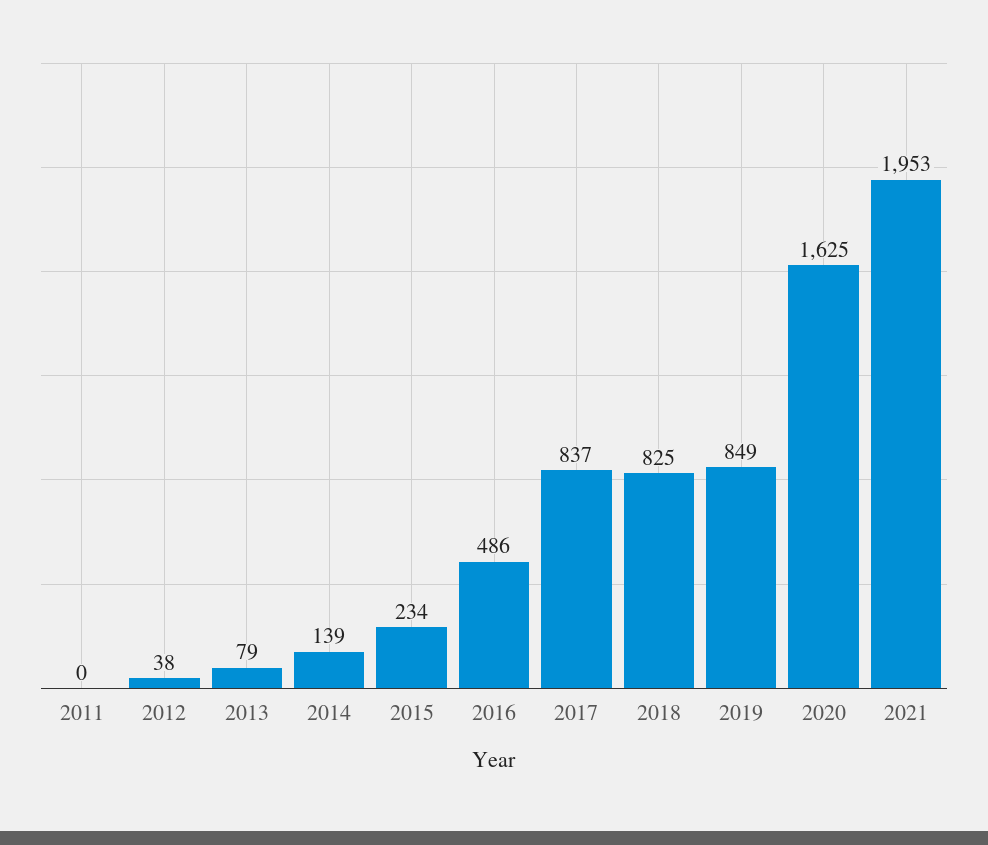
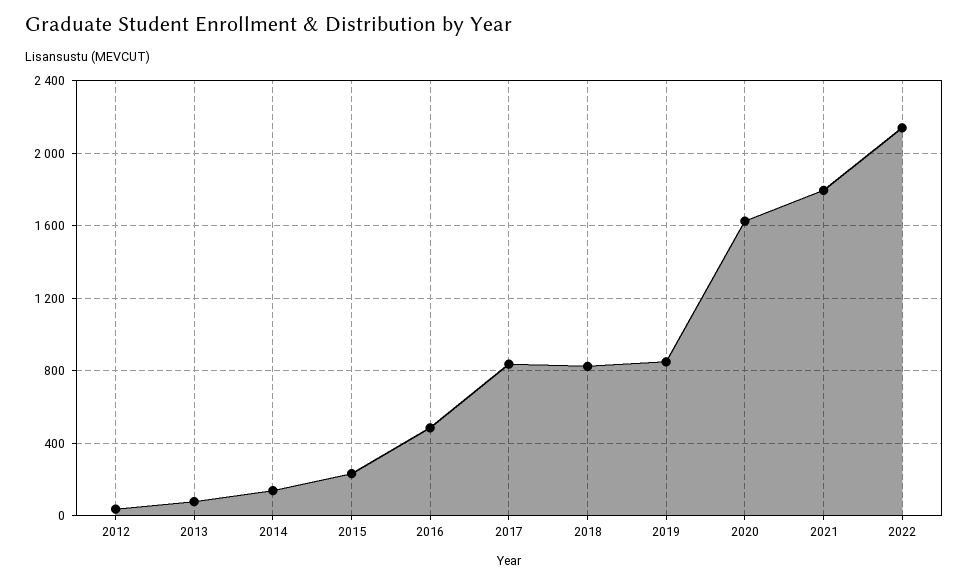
2011: 0 -> none
2021: 1953 -> 1800
2022: none -> 2150

